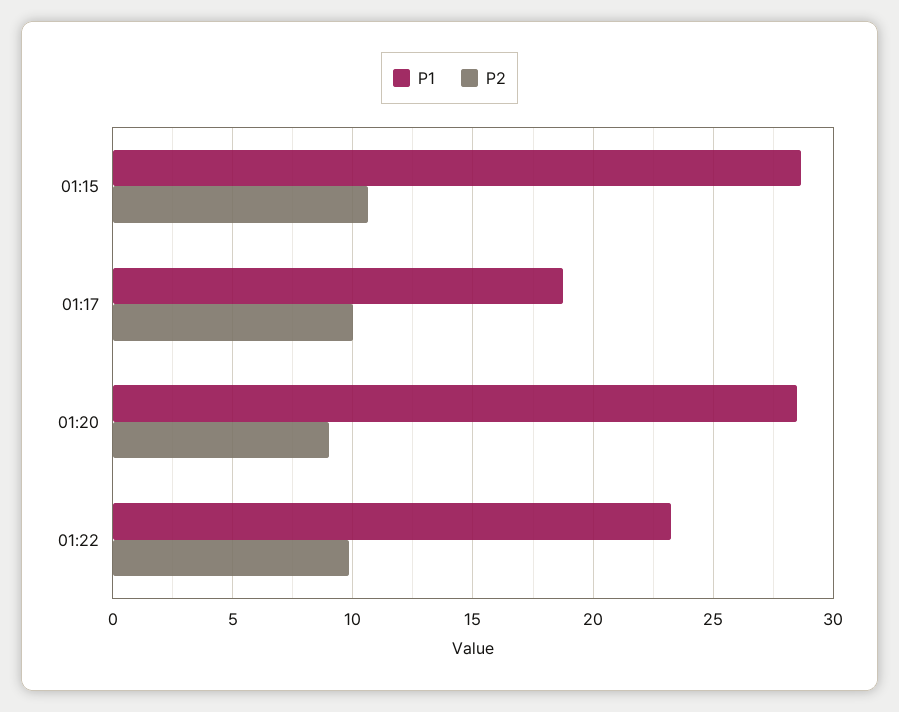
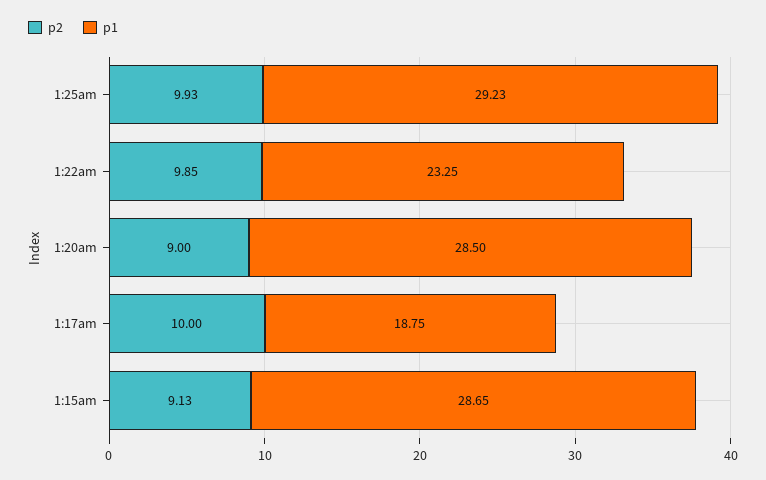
P2, 01:15: 10.5 -> 9.13
P2, 1:25am: none -> 9.93
P1, 1:25am: none -> 29.23

